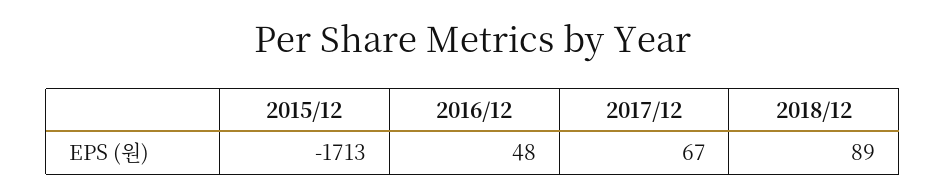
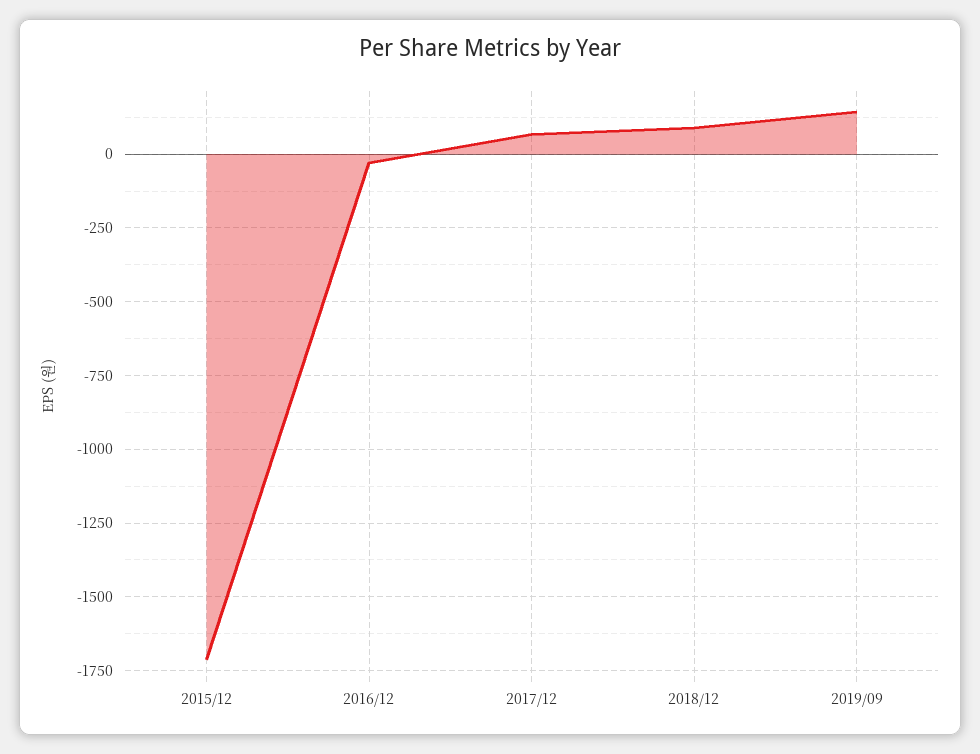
2016/12: 48 -> -25
2019/09: none -> 150

